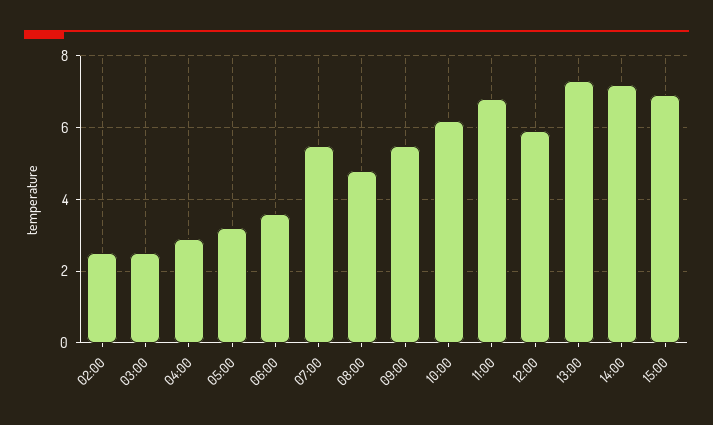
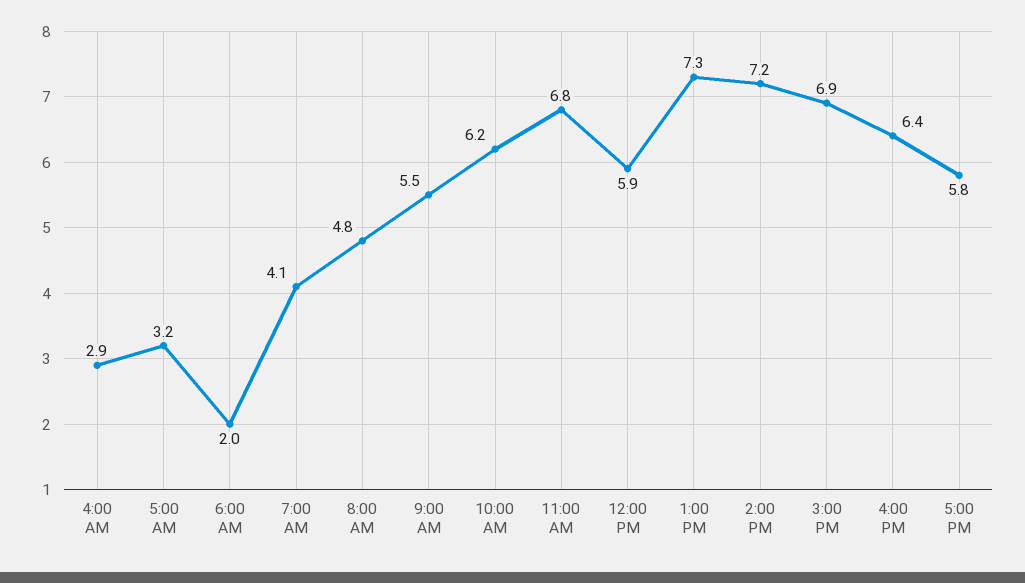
02:00: 2.5 -> none
03:00: 2.5 -> none
06:00: 3.5 -> 2
07:00: 5.5 -> 4.1
4:00 PM: none -> 6.4
5:00 PM: none -> 5.8

